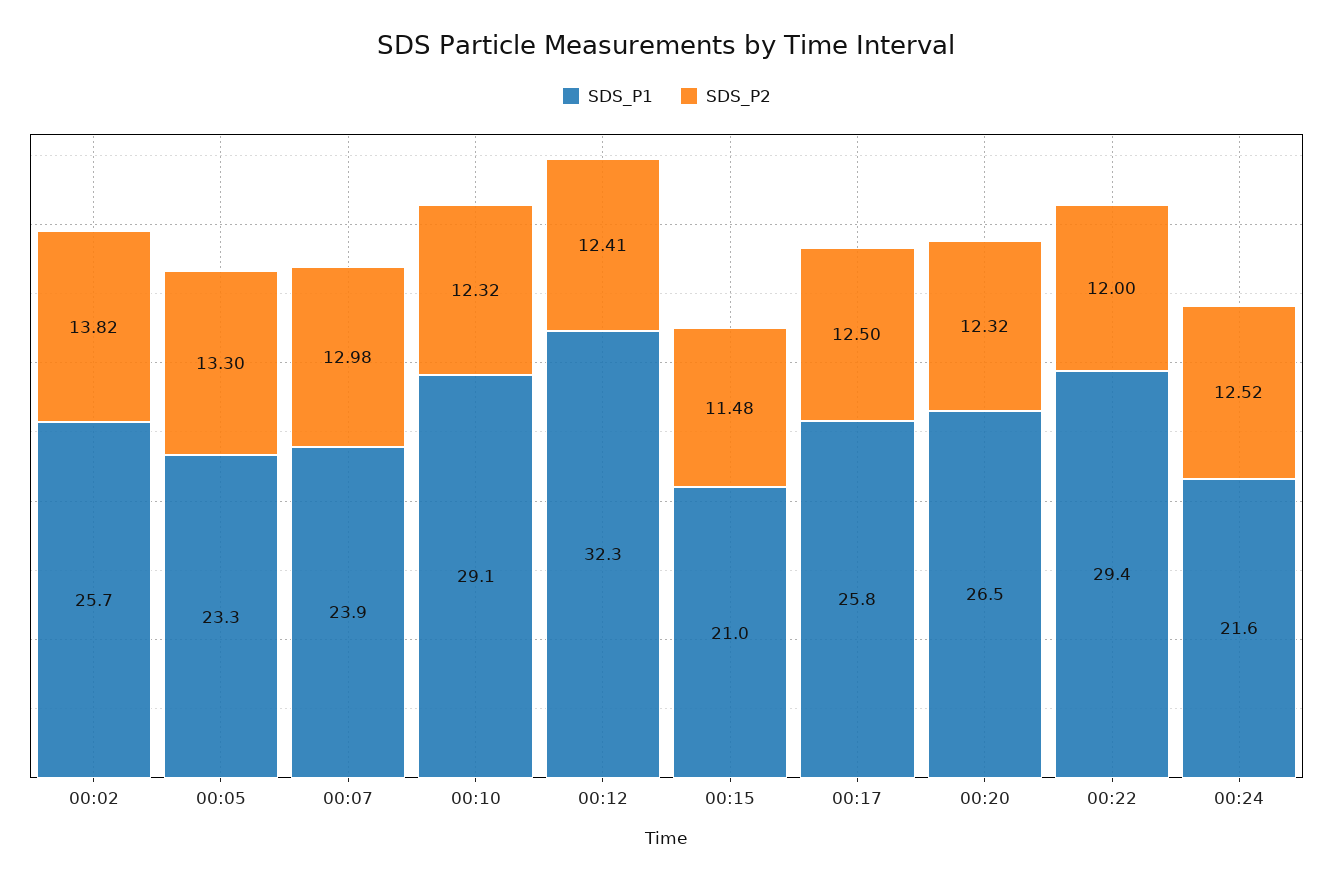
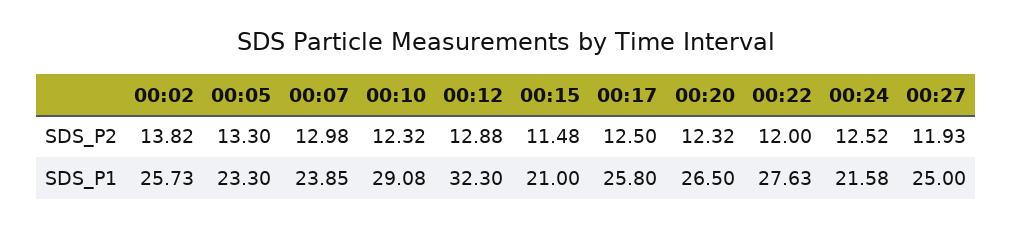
SDS_P2, 00:12: 12.41 -> 12.88
SDS_P1, 00:22: 29.4 -> 27.63
SDS_P2, 00:27: none -> 11.93
SDS_P1, 00:27: none -> 25

